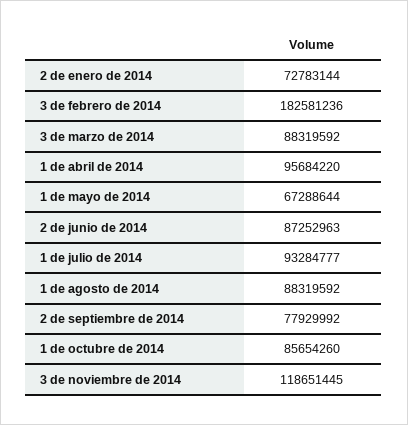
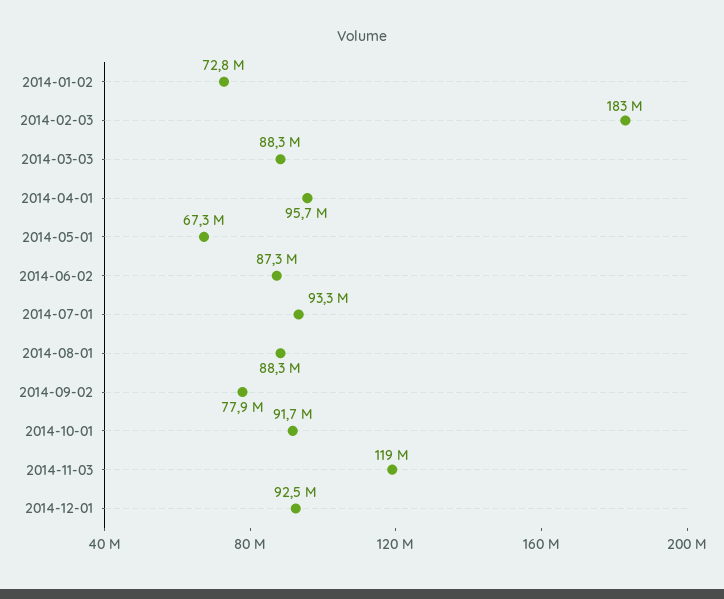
1 de octubre de 2014: 85654260 -> 91700000
2014-12-01: none -> 92500000

